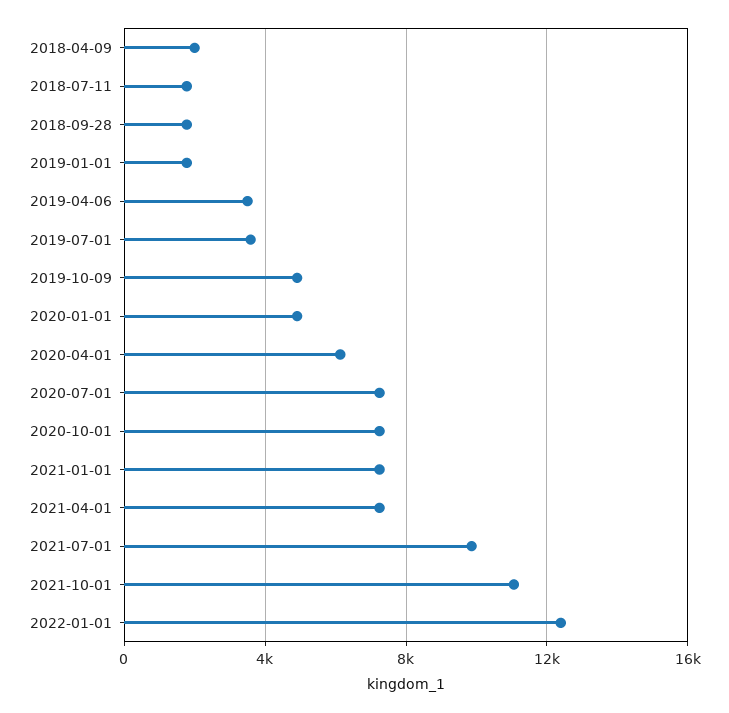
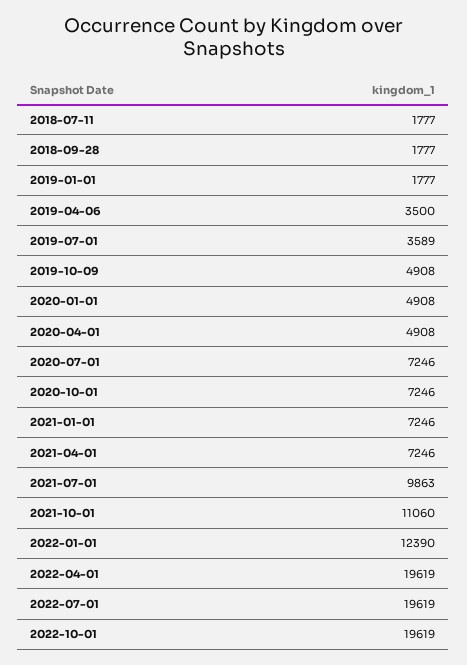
2018-04-09: 2000 -> none
2020-04-01: 6000 -> 4908
2022-04-01: none -> 19619
2022-07-01: none -> 19619
2022-10-01: none -> 19619

